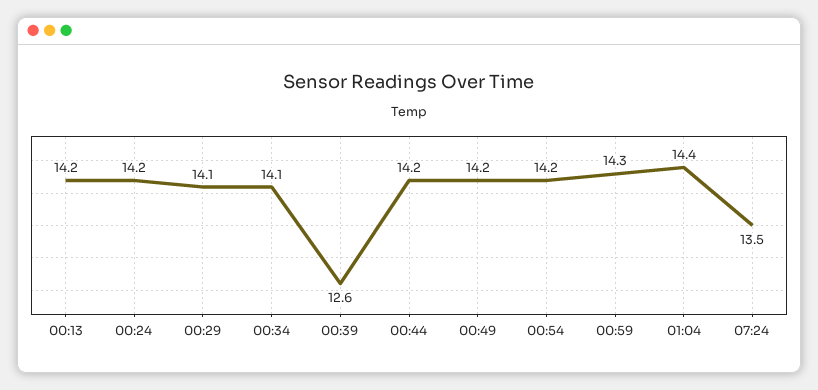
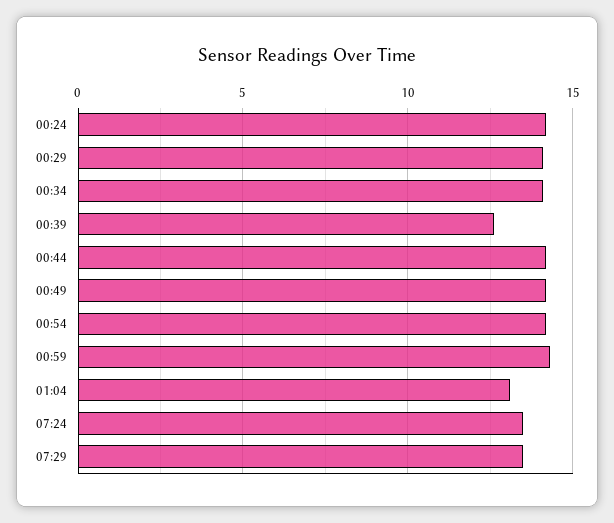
00:13: 14.2 -> none
01:04: 14.4 -> 13
07:29: none -> 13.5

